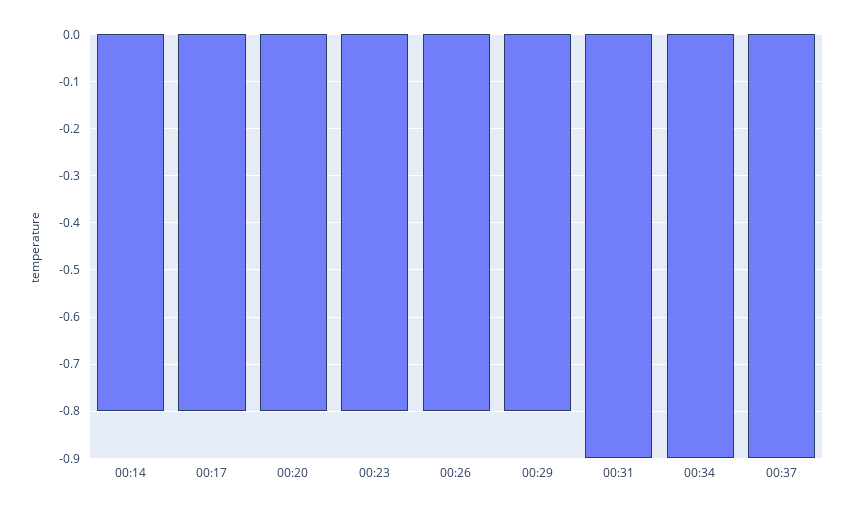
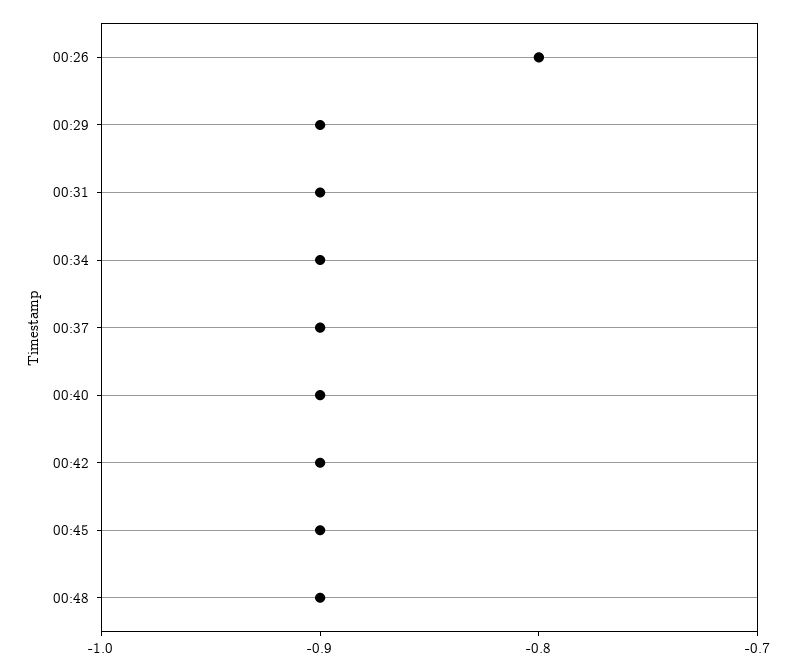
00:14: -0.8 -> none
00:17: -0.8 -> none
00:20: -0.8 -> none
00:23: -0.8 -> none
00:29: -0.8 -> -0.9
00:40: none -> -0.9
00:42: none -> -0.9
00:45: none -> -0.9
00:48: none -> -0.9

